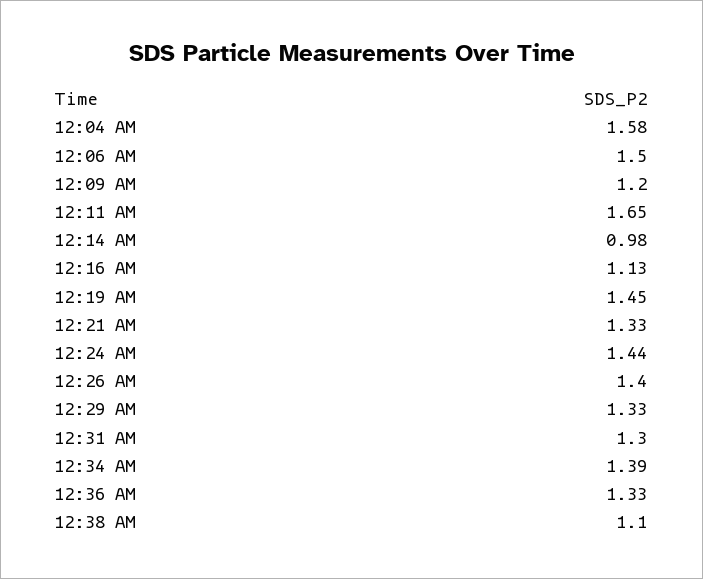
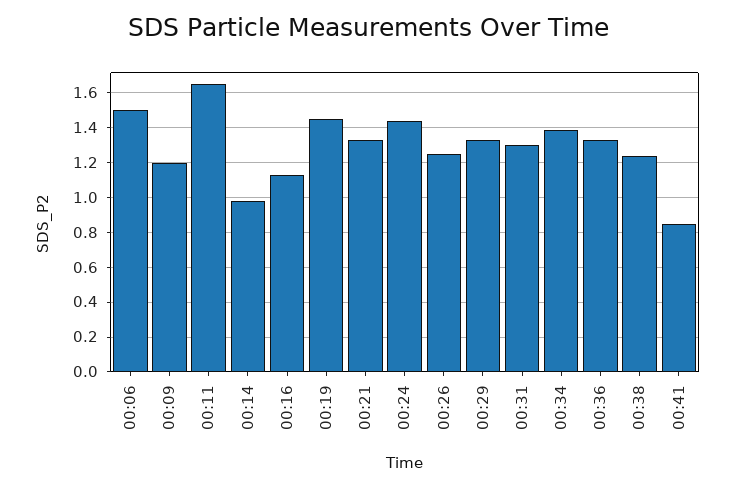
12:04 AM: 1.58 -> none
12:26 AM: 1.4 -> 1.25
12:38 AM: 1.1 -> 1.25
00:41: none -> 0.85

